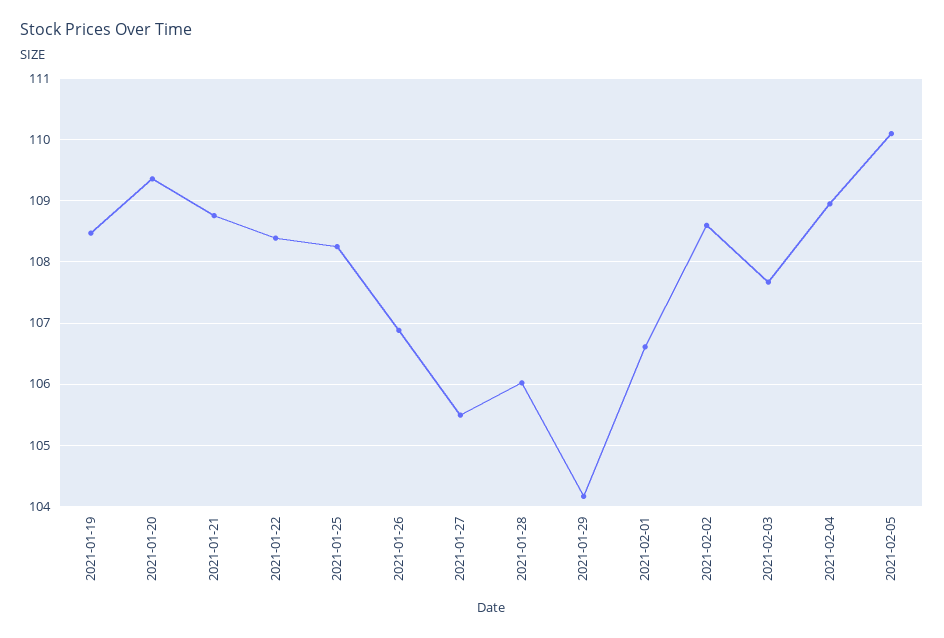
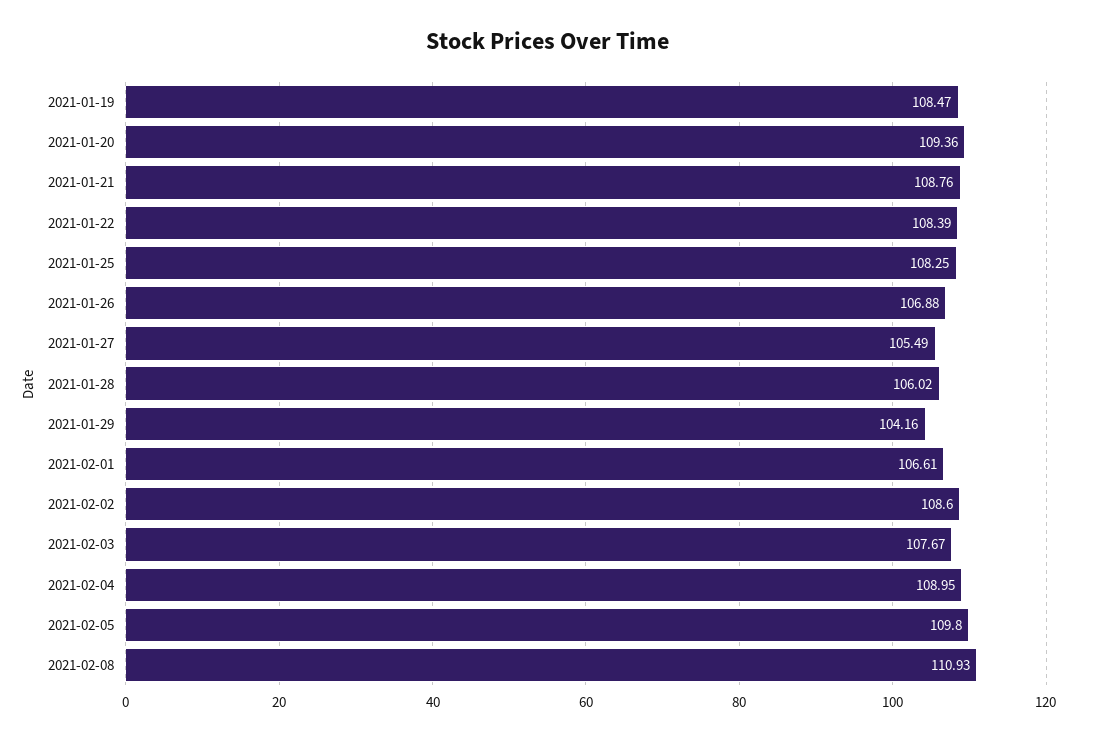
2021-02-05: 110.1 -> 109.8
2021-02-08: none -> 110.93

